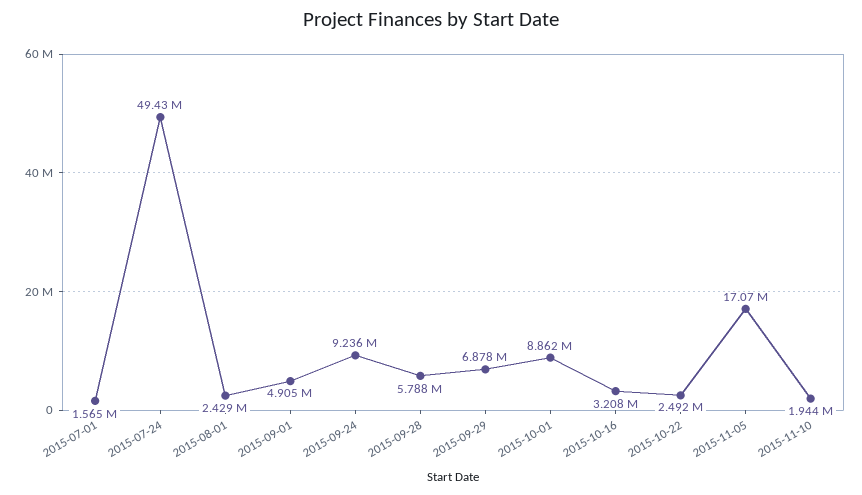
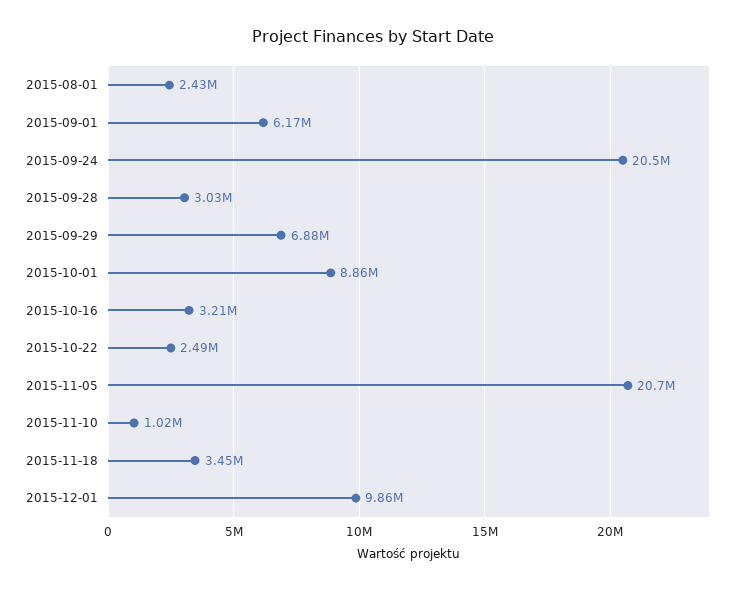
2015-07-01: 1565000 -> none
2015-07-24: 49430000 -> none
2015-09-01: 4905000 -> 6170000
2015-09-24: 9236000 -> 20500000
2015-09-28: 5788000 -> 3030000
2015-11-05: 17070000 -> 20700000
2015-11-10: 1944000 -> 1020000
2015-11-18: none -> 3450000
2015-12-01: none -> 9860000

